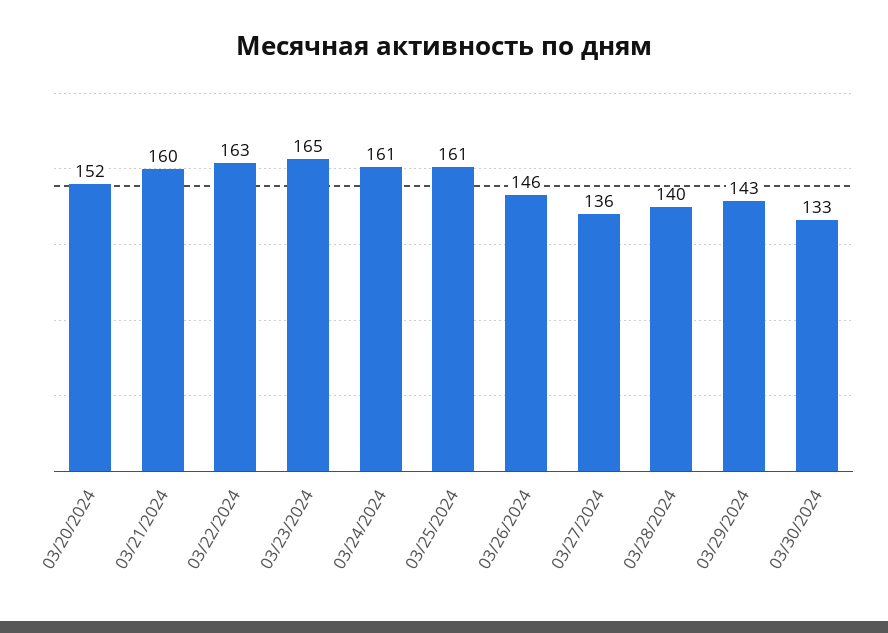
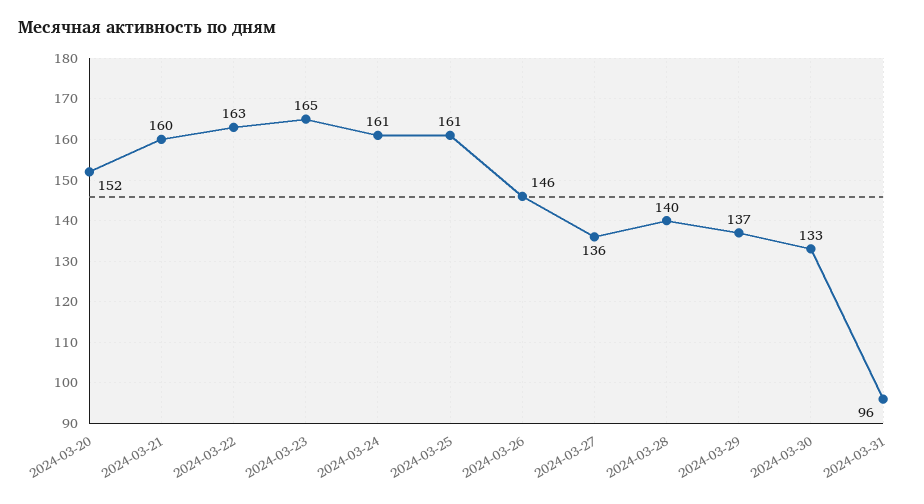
03/29/2024: 143 -> 137
2024-03-31: none -> 96

